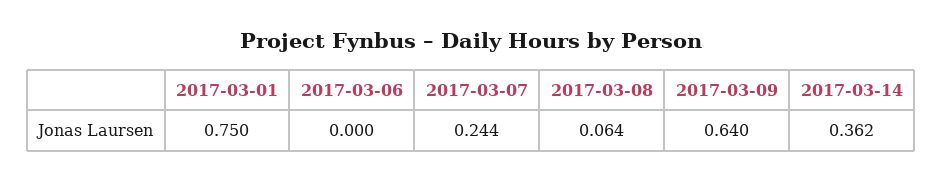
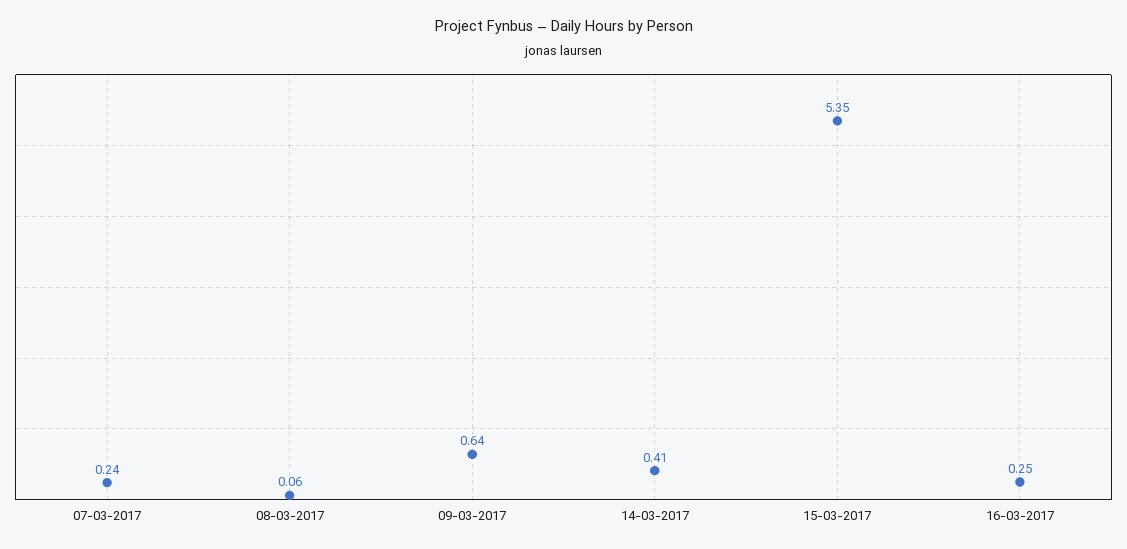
2017-03-01: 0.75 -> none
2017-03-06: 0 -> none
2017-03-14: 0.362 -> 0.41
15-03-2017: none -> 5.35
16-03-2017: none -> 0.25

